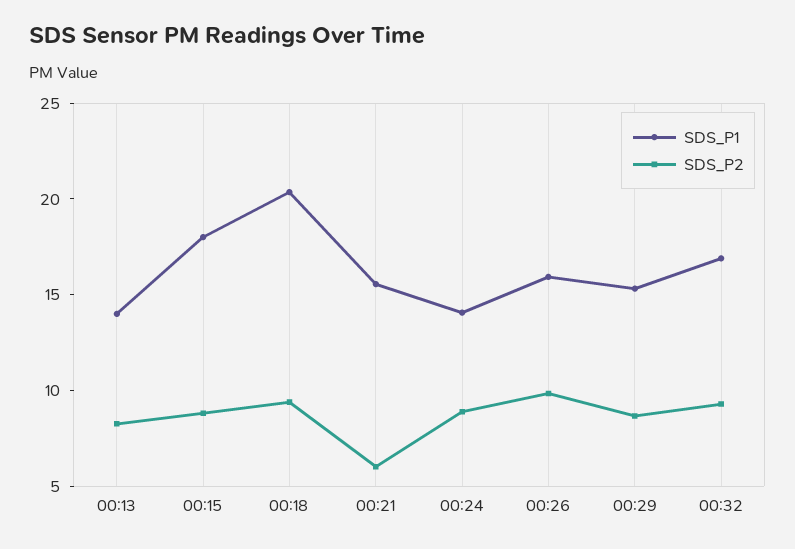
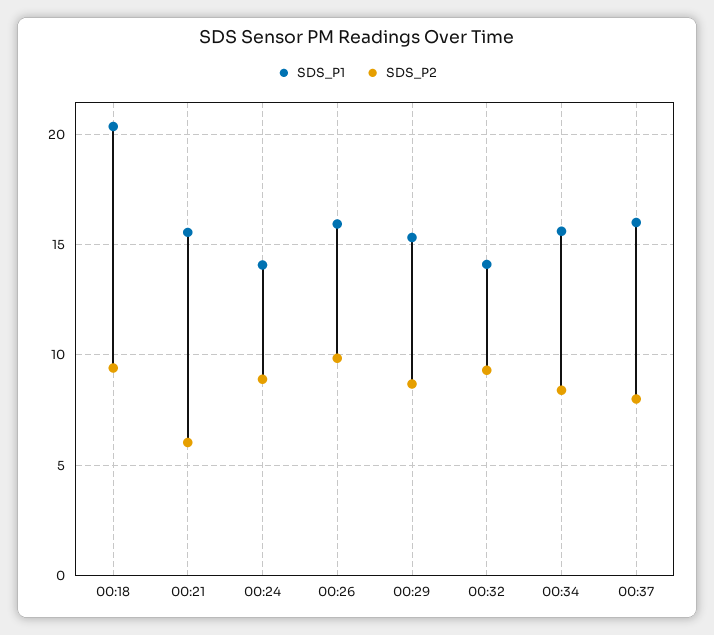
SDS_P1, 00:13: 14 -> none
SDS_P2, 00:13: 8 -> none
SDS_P1, 00:15: 18 -> none
SDS_P2, 00:15: 9 -> none
SDS_P1, 00:32: 17 -> 14
SDS_P1, 00:34: none -> 15.5
SDS_P2, 00:34: none -> 8.5
SDS_P1, 00:37: none -> 16
SDS_P2, 00:37: none -> 8

